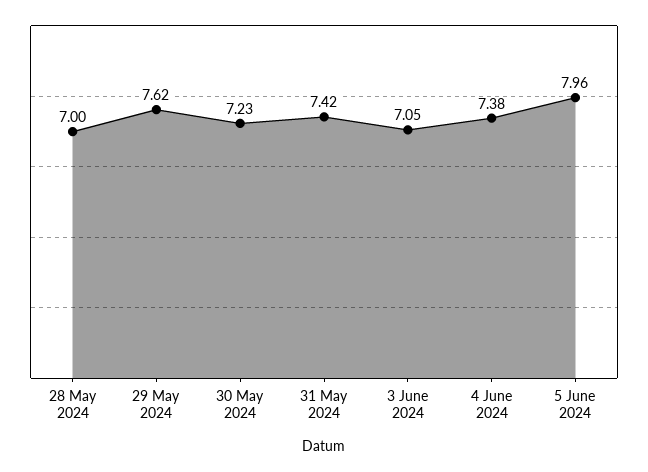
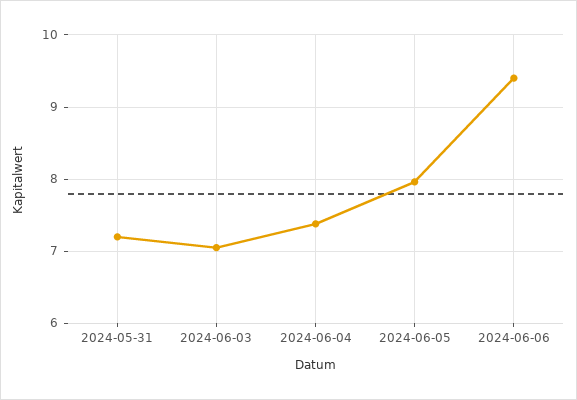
28 May 2024: 7 -> none
29 May 2024: 7.62 -> none
30 May 2024: 7.23 -> none
31 May 2024: 7.42 -> 7.2
2024-06-06: none -> 9.4

